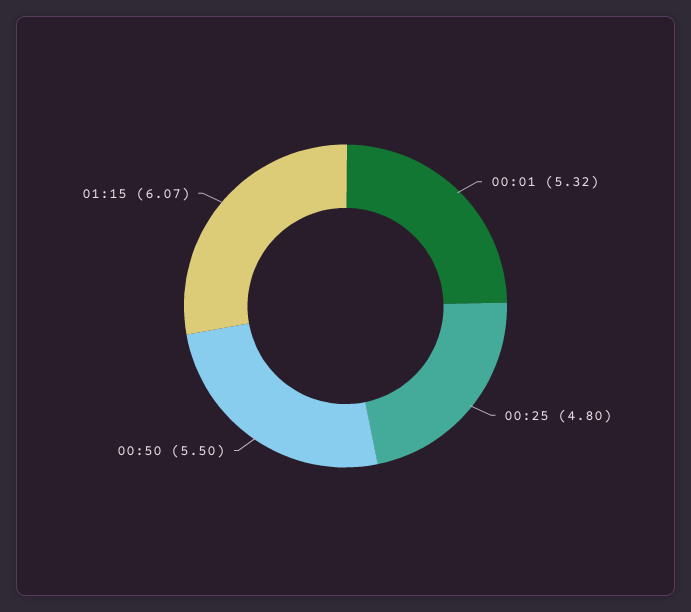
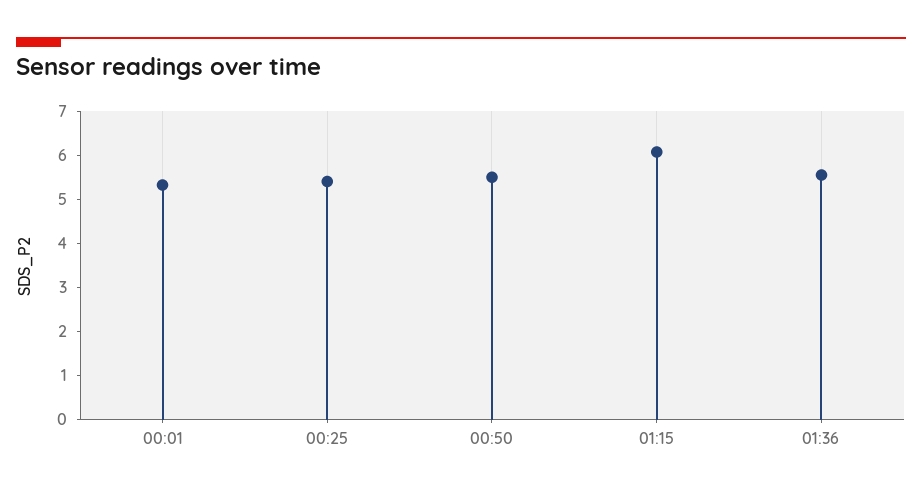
00:25: 4.8 -> 5.4
01:36: none -> 5.6

